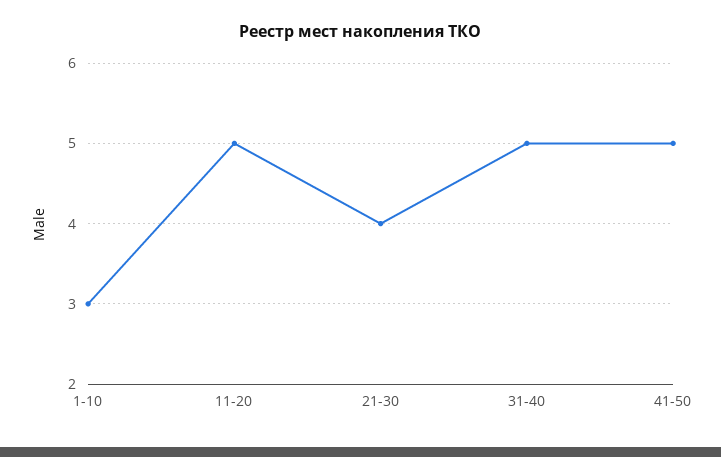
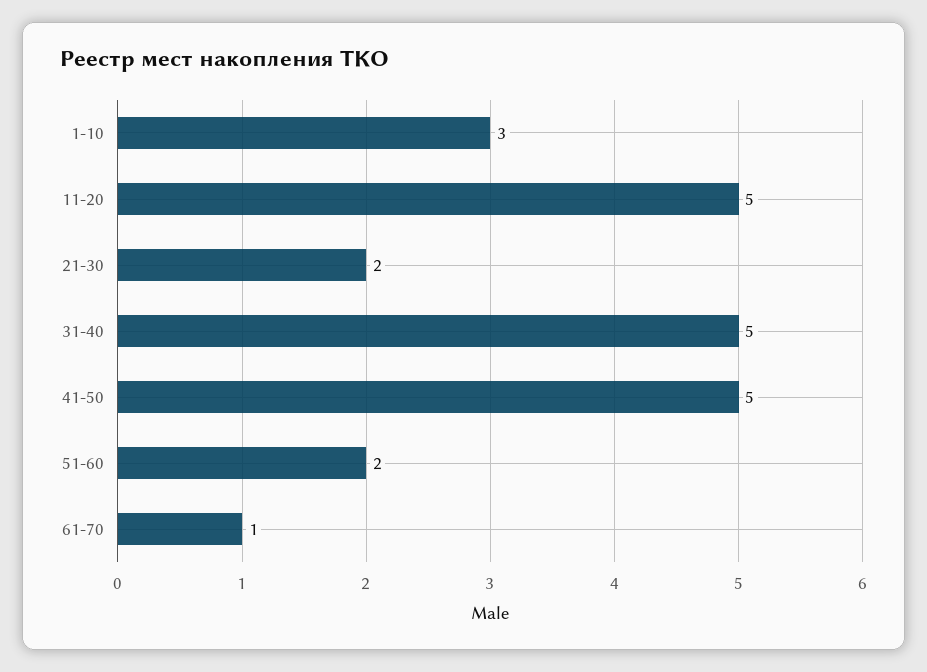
21-30: 4 -> 2
51-60: none -> 2
61-70: none -> 1

